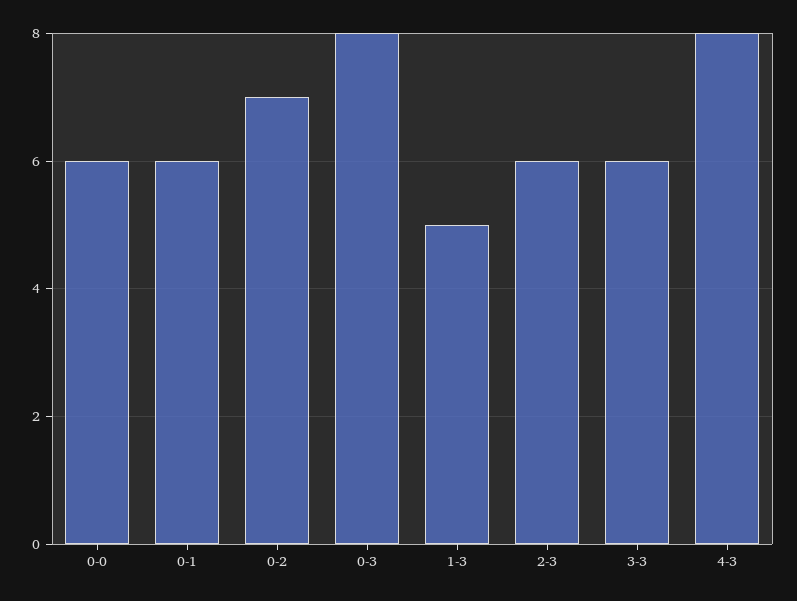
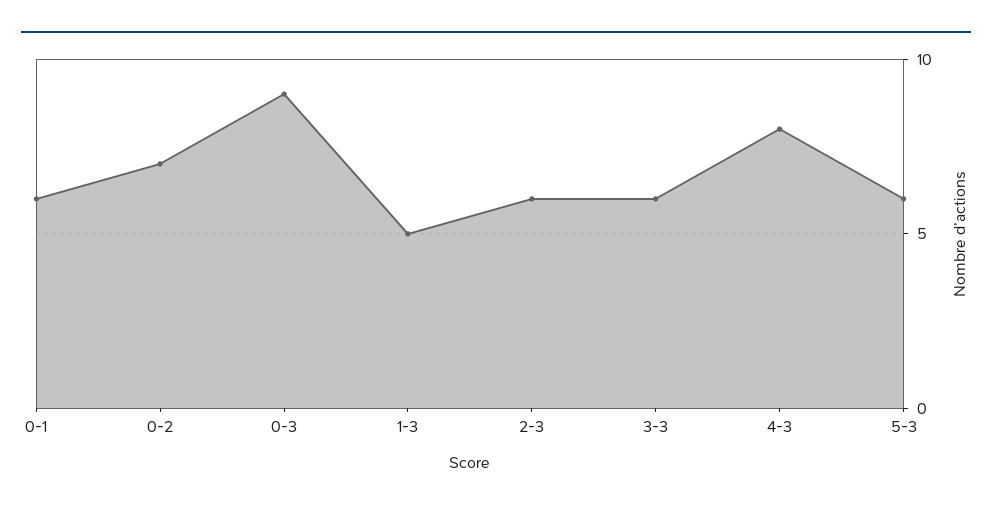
0-0: 6 -> none
0-3: 8 -> 9
5-3: none -> 6

